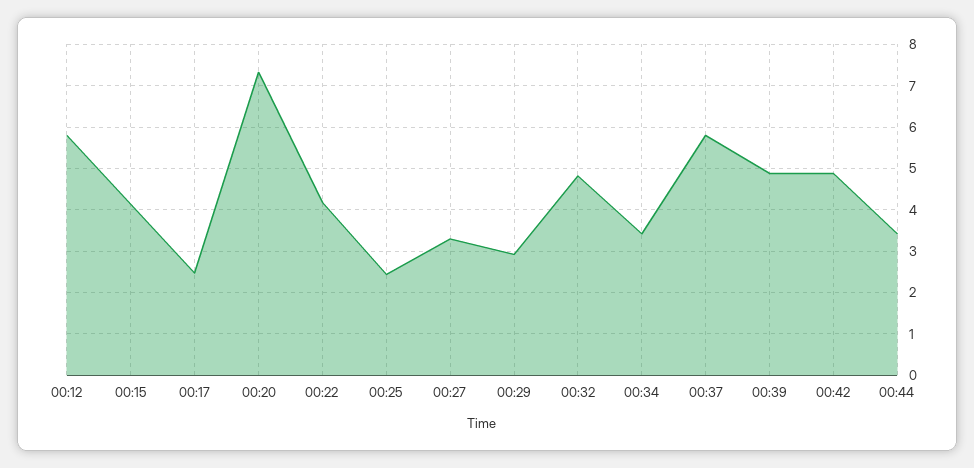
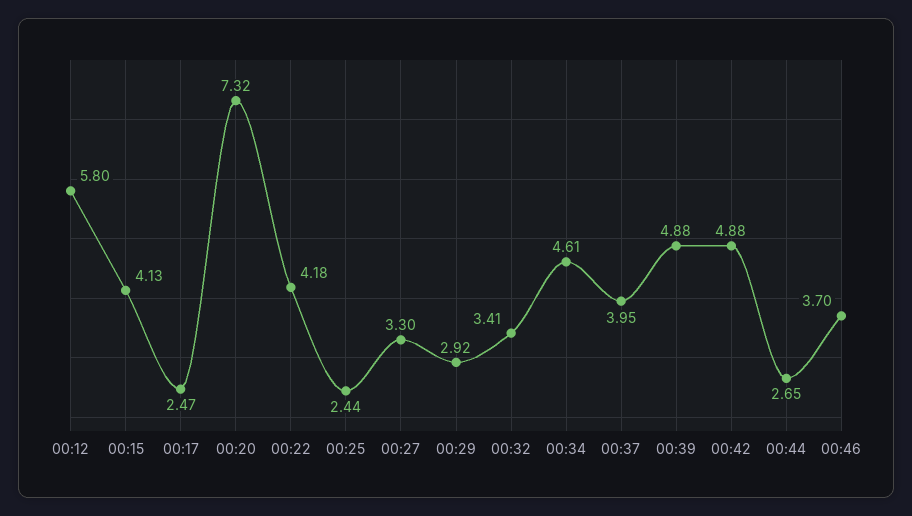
00:32: 4.8 -> 3.41
00:34: 3.4 -> 4.61
00:37: 5.8 -> 3.95
00:44: 3.4 -> 2.65
00:46: none -> 3.7

